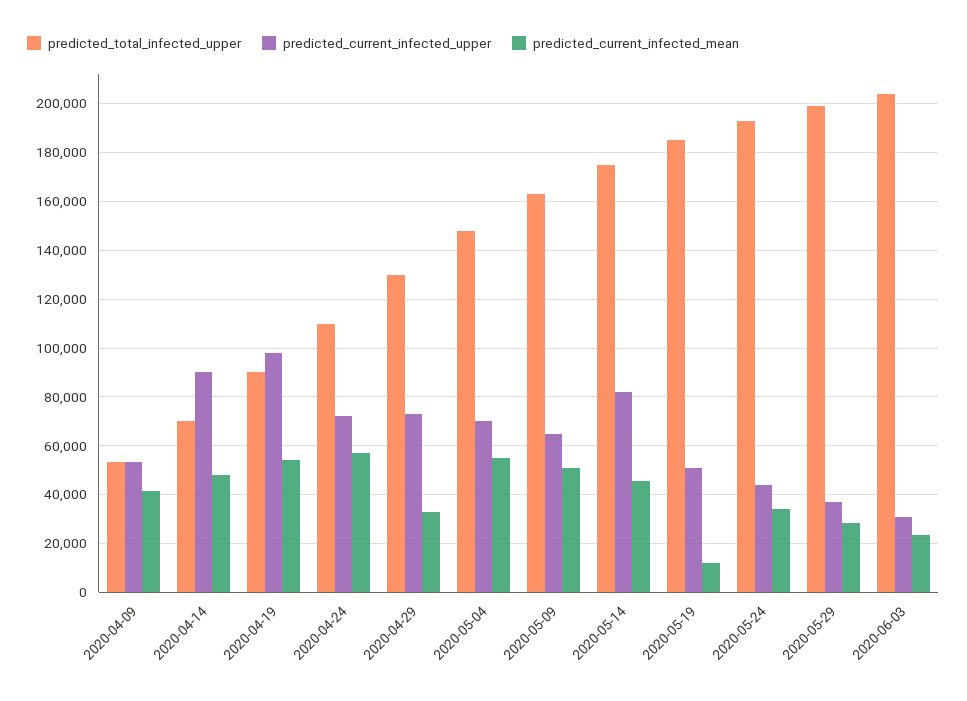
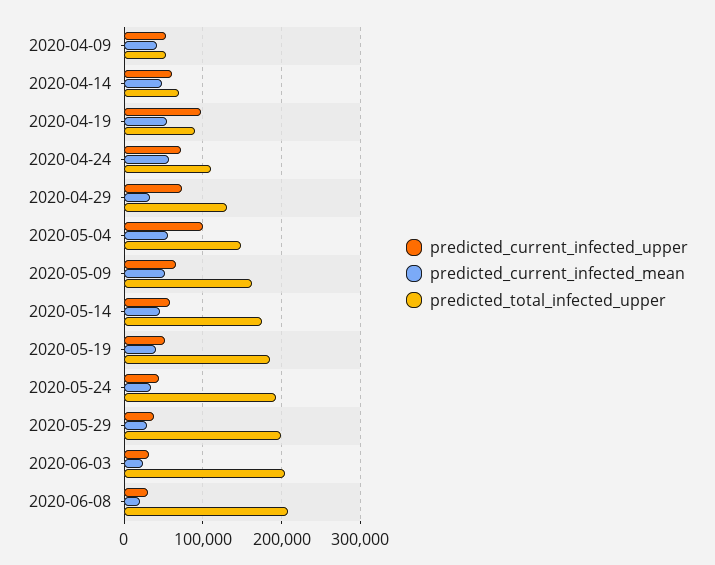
predicted_current_infected_upper, 2020-04-14: 90000 -> 60000
predicted_current_infected_upper, 2020-05-04: 70000 -> 100000
predicted_current_infected_upper, 2020-05-14: 82500 -> 60000
predicted_current_infected_mean, 2020-05-19: 12500 -> 40000
predicted_current_infected_upper, 2020-06-08: none -> 30000
predicted_current_infected_mean, 2020-06-08: none -> 20000
predicted_total_infected_upper, 2020-06-08: none -> 210000

